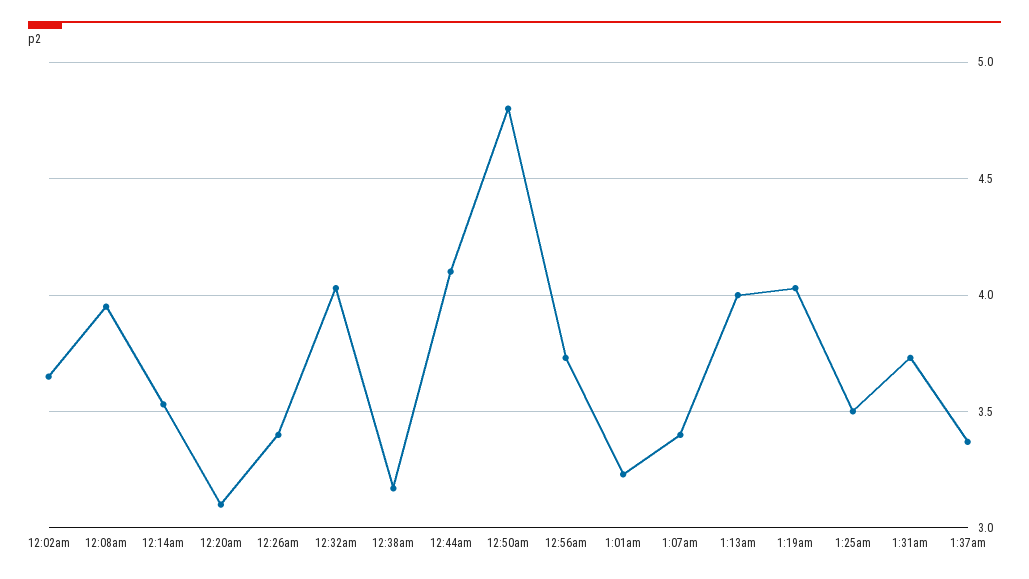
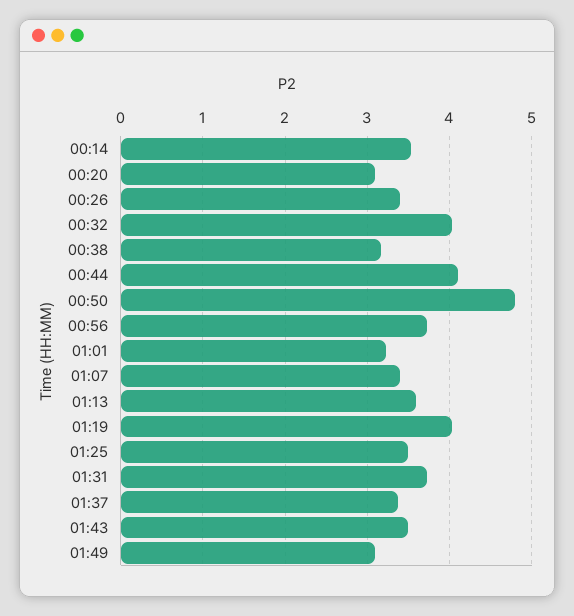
12:02am: 3.65 -> none
12:08am: 3.95 -> none
1:13am: 4 -> 3.6
01:43: none -> 3.5
01:49: none -> 3.1

